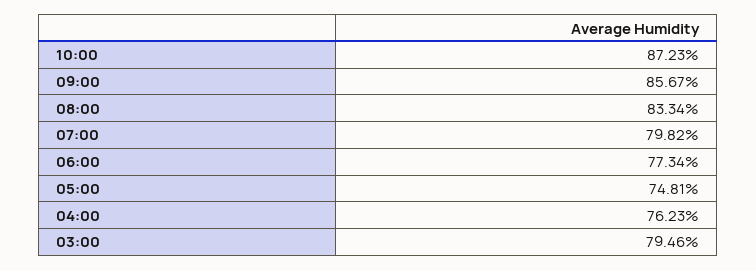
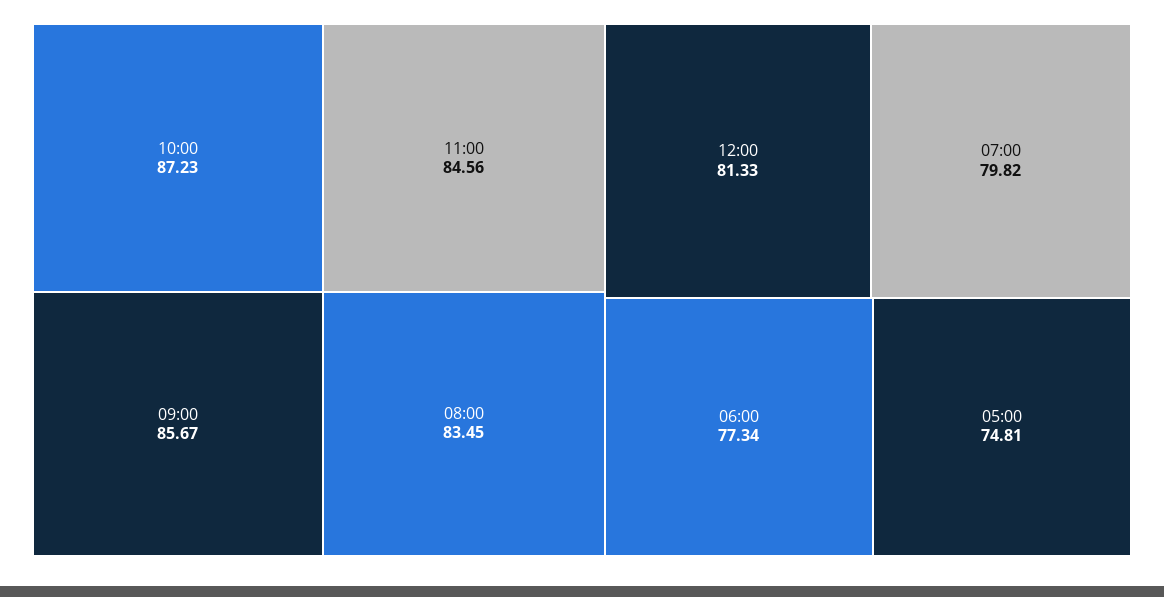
08:00: 83.34 -> 83.45
04:00: 76.23 -> none
03:00: 79.46 -> none
11:00: none -> 84.56
12:00: none -> 81.33

